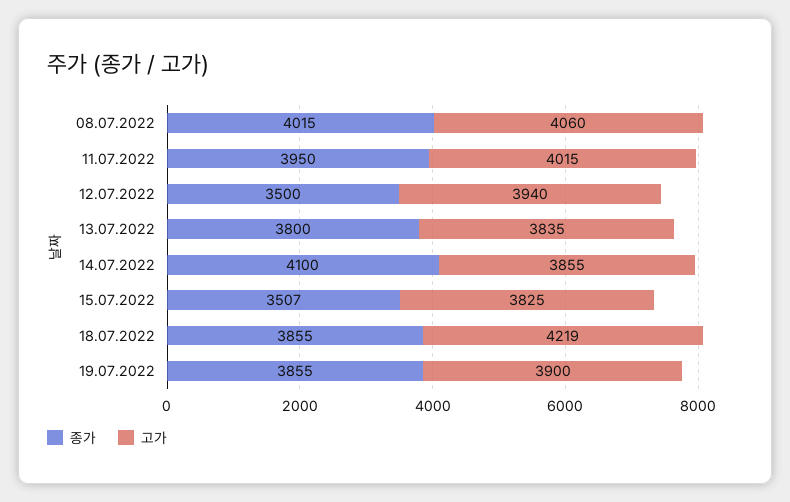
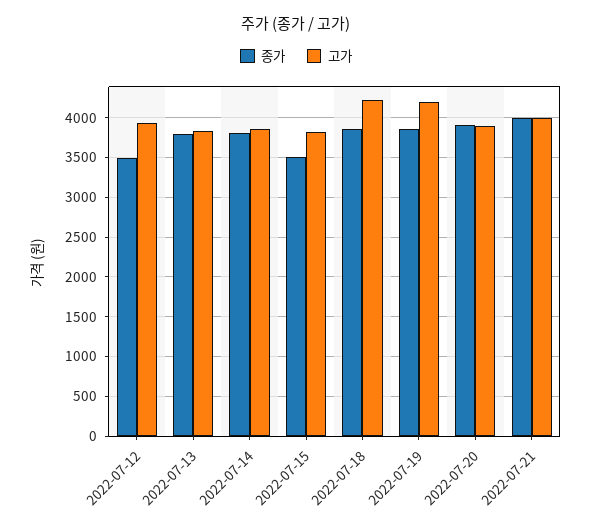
종가, 08.07.2022: 4015 -> none
고가, 08.07.2022: 4060 -> none
종가, 11.07.2022: 3950 -> none
고가, 11.07.2022: 4015 -> none
종가, 14.07.2022: 4100 -> 3800
고가, 19.07.2022: 3900 -> 4200
종가, 2022-07-20: none -> 3900
고가, 2022-07-20: none -> 3900
종가, 2022-07-21: none -> 4000
고가, 2022-07-21: none -> 4000

